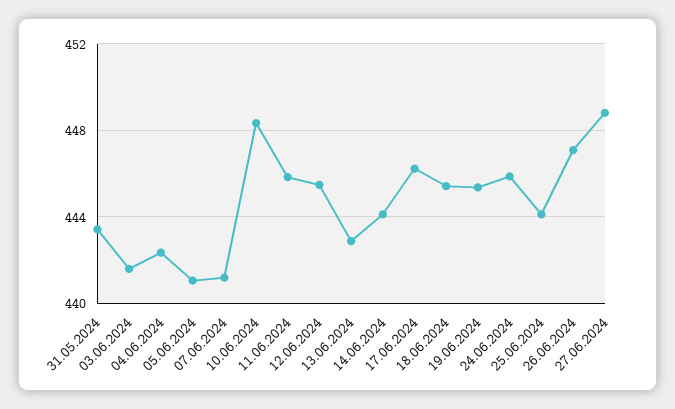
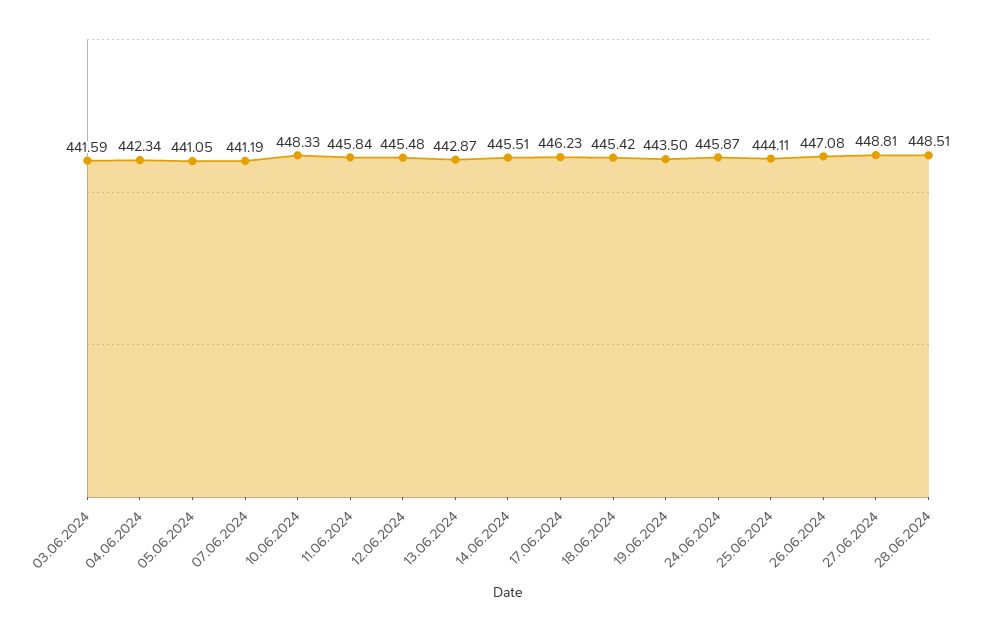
31.05.2024: 443.5 -> none
14.06.2024: 444 -> 445.51
19.06.2024: 445.5 -> 443.5
28.06.2024: none -> 448.51

